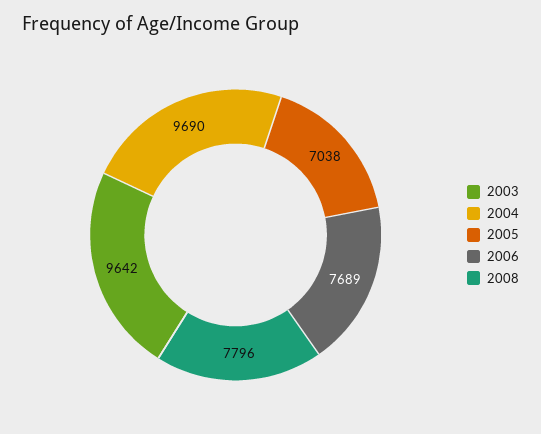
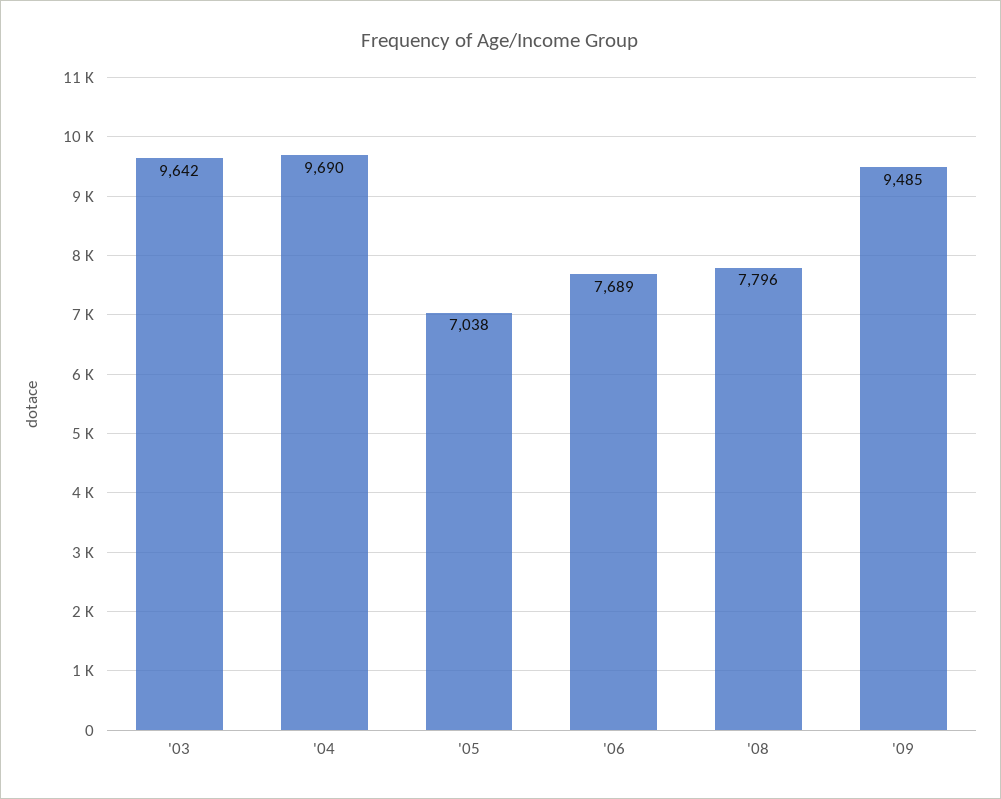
'09: none -> 9485

